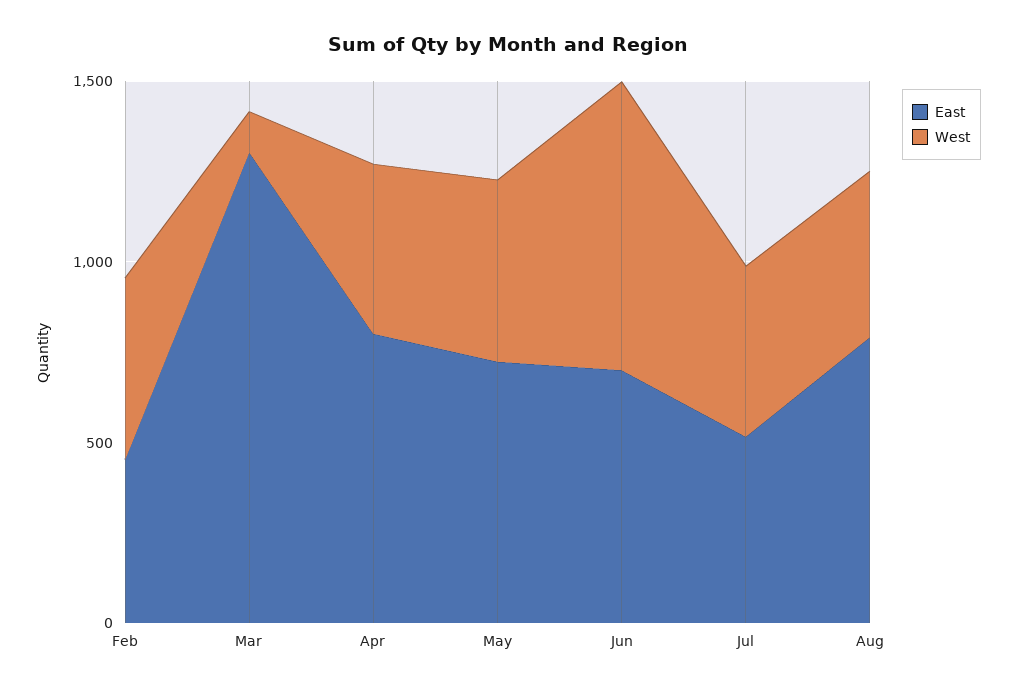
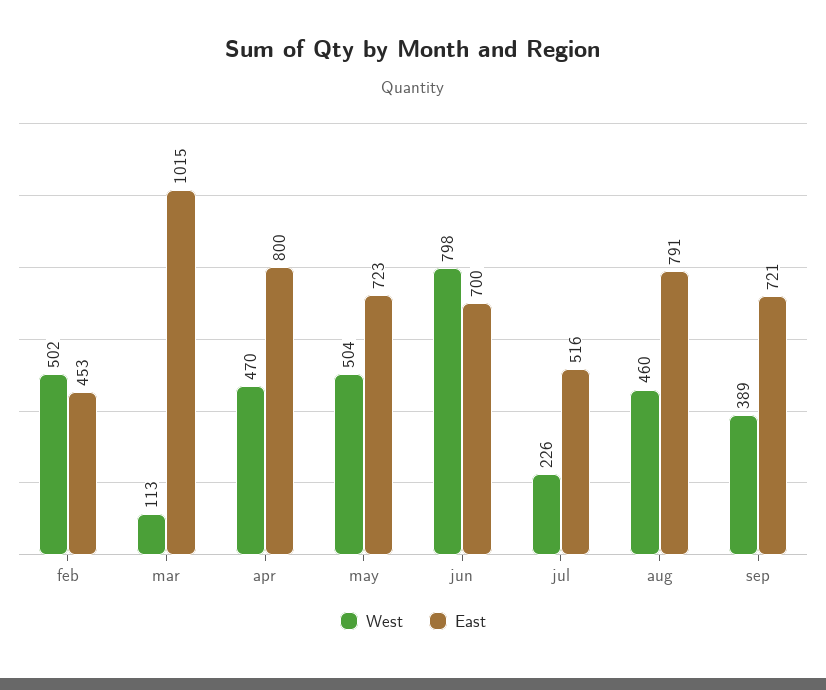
East, Mar: 1300 -> 1015
West, Jul: 500 -> 226
West, sep: none -> 389
East, sep: none -> 721

